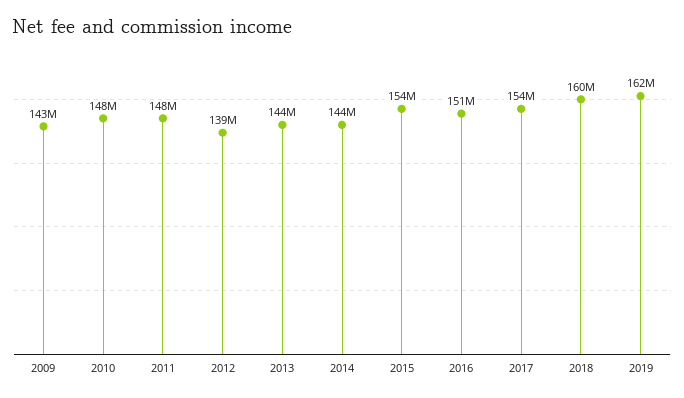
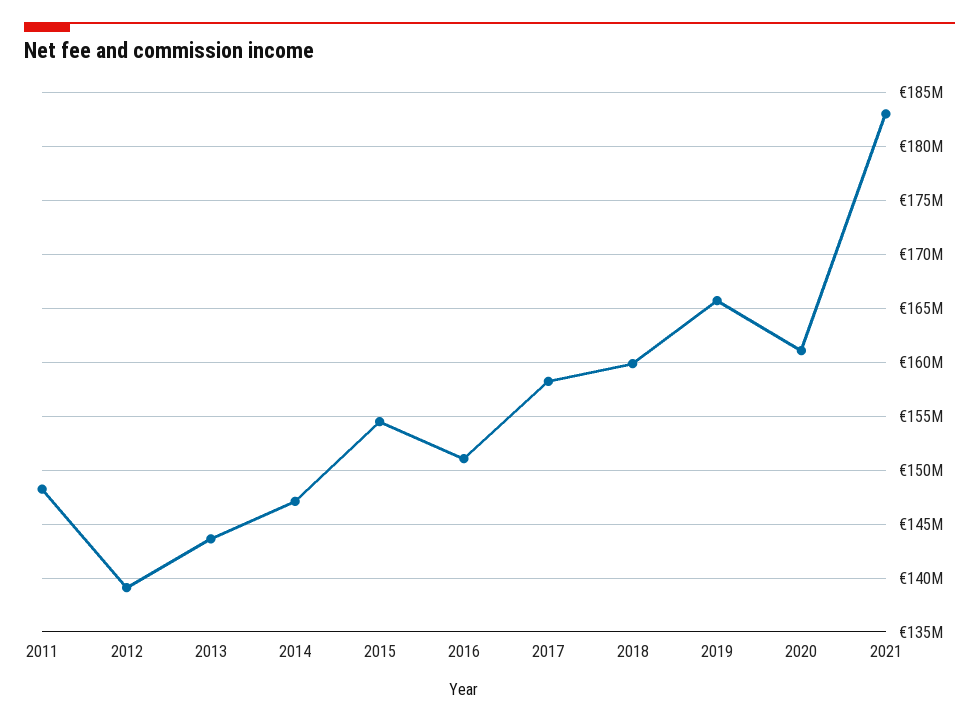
2009: 143000000 -> none
2010: 148000000 -> none
2014: 144000000 -> 147000000
2017: 154000000 -> 158000000
2019: 162000000 -> 166000000
2020: none -> 161000000
2021: none -> 183000000

